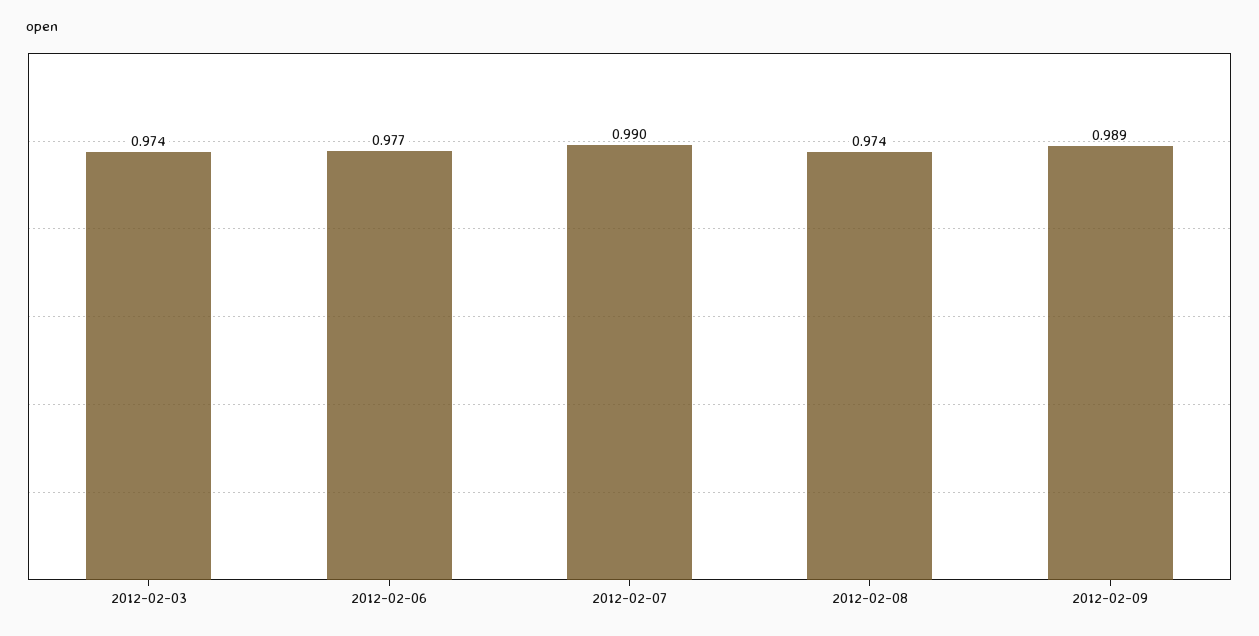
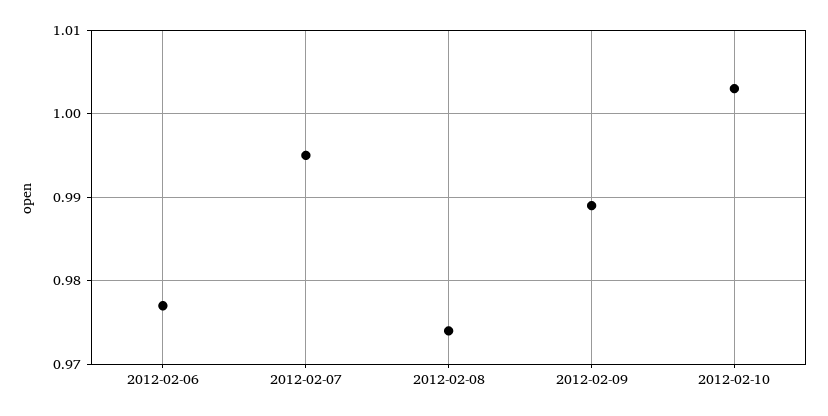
2012-02-03: 0.974 -> none
2012-02-07: 0.99 -> 0.995
2012-02-10: none -> 1.003

